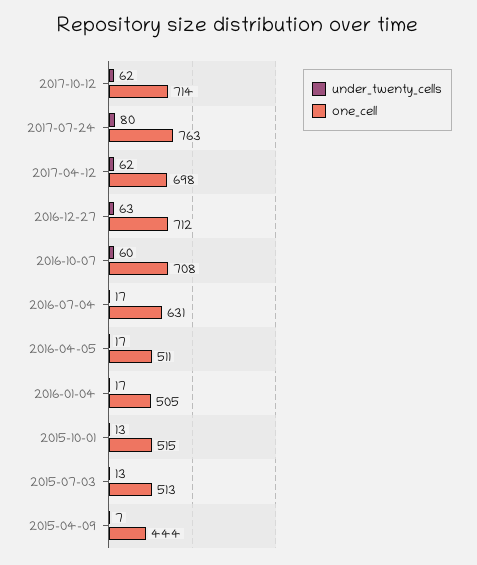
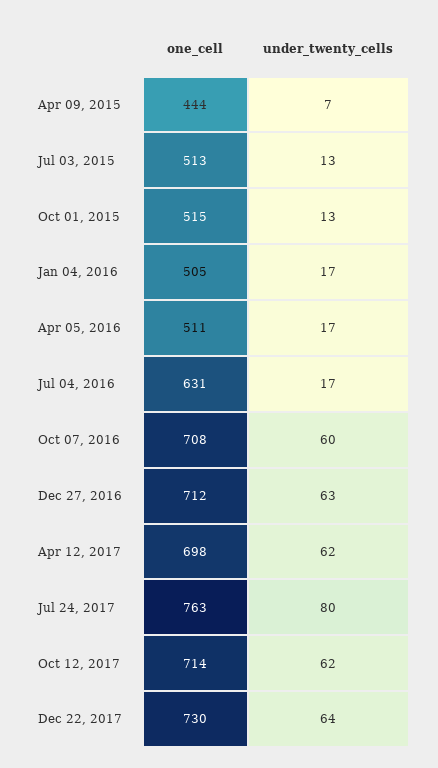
one_cell, Dec 22, 2017: none -> 730
under_twenty_cells, Dec 22, 2017: none -> 64

